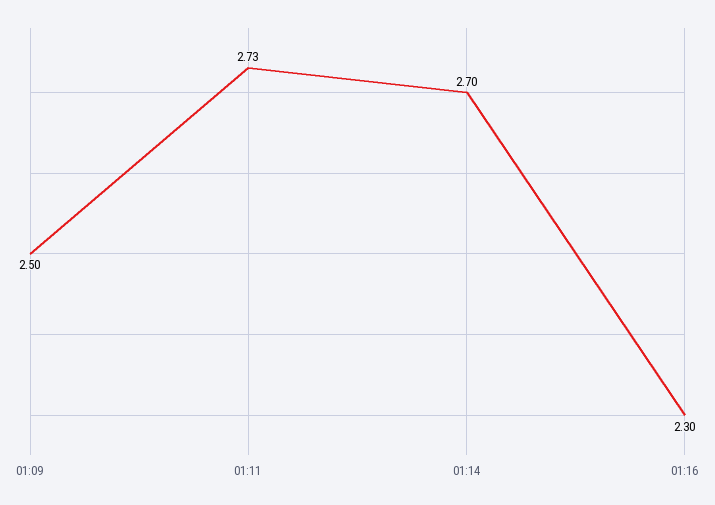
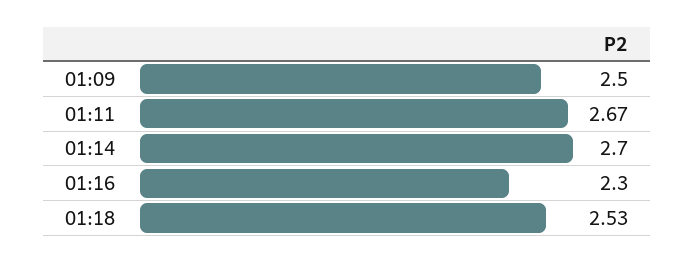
01:11: 2.73 -> 2.67
01:18: none -> 2.53

